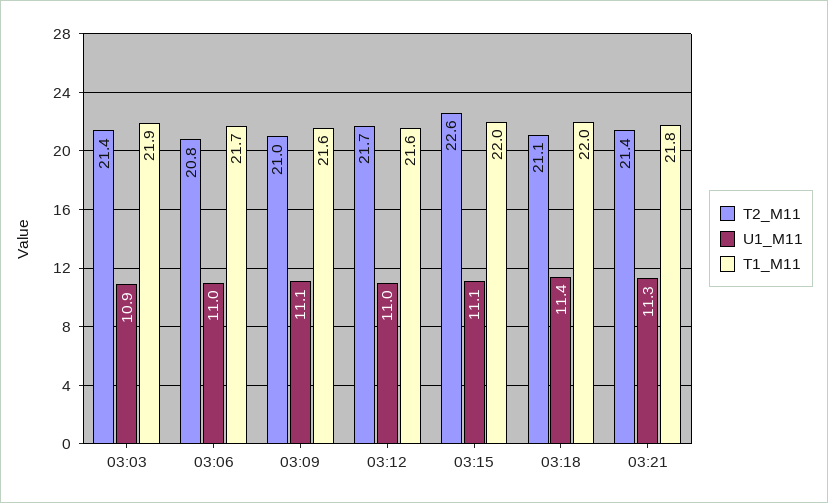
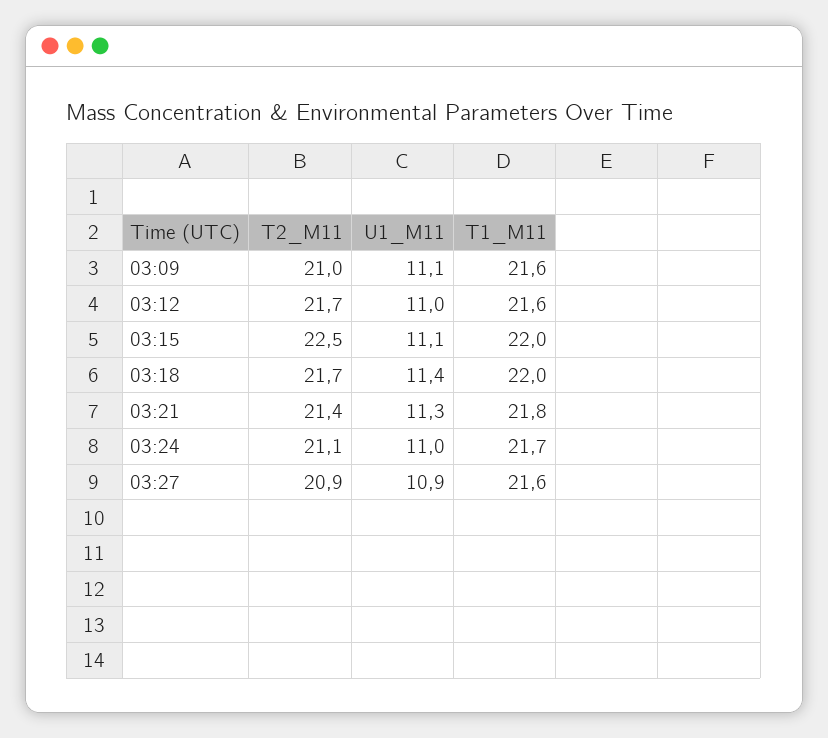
T2_M11, 03:03: 21.4 -> none
U1_M11, 03:03: 10.9 -> none
T1_M11, 03:03: 21.9 -> none
T2_M11, 03:06: 20.8 -> none
U1_M11, 03:06: 11 -> none
T1_M11, 03:06: 21.7 -> none
T2_M11, 03:15: 22.6 -> 22.5
T2_M11, 03:18: 21.1 -> 21.7
T2_M11, 03:24: none -> 21.1
U1_M11, 03:24: none -> 11
T1_M11, 03:24: none -> 21.7
T2_M11, 03:27: none -> 20.9
U1_M11, 03:27: none -> 10.9
T1_M11, 03:27: none -> 21.6

